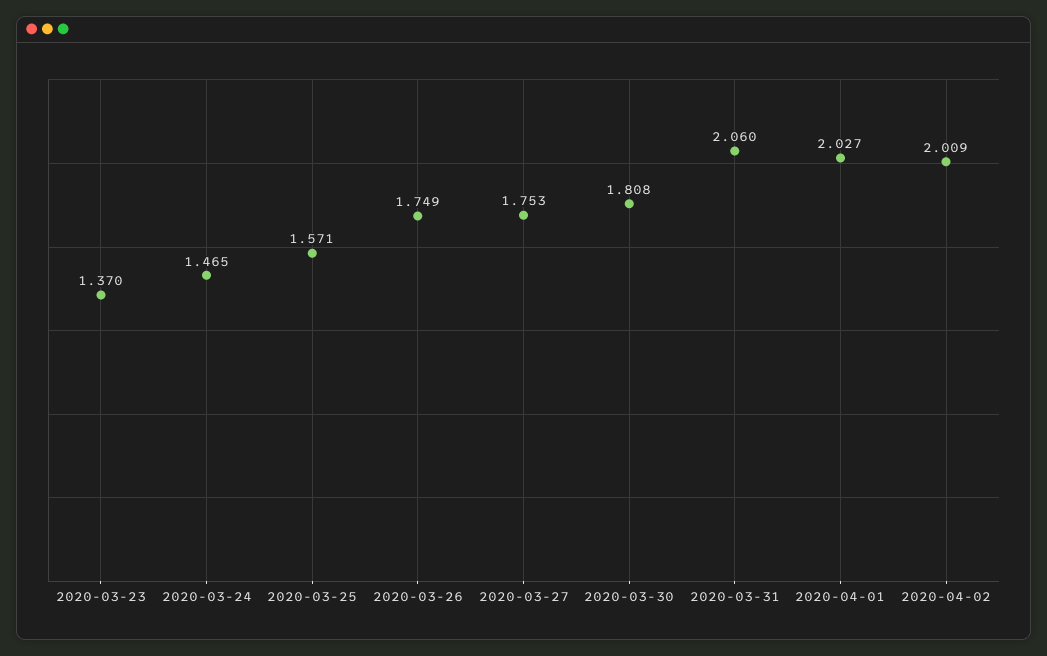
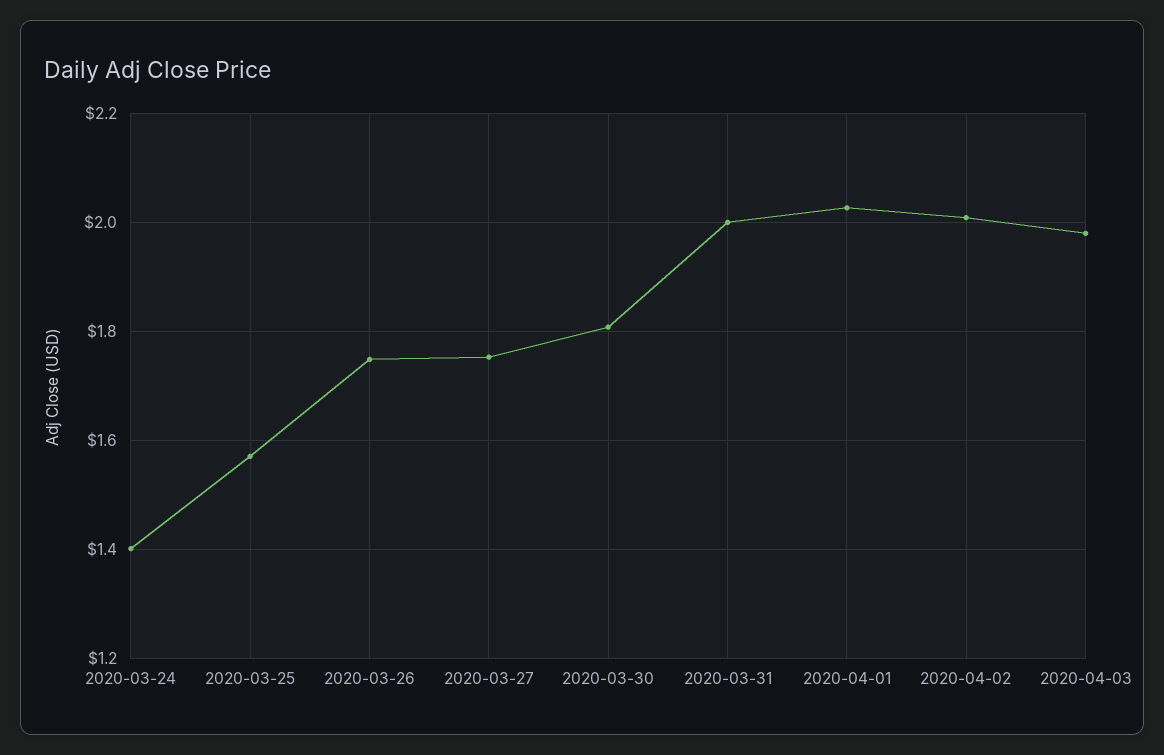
2020-03-23: 1.37 -> none
2020-03-24: 1.465 -> 1.4
2020-03-31: 2.06 -> 2
2020-04-03: none -> 1.98

